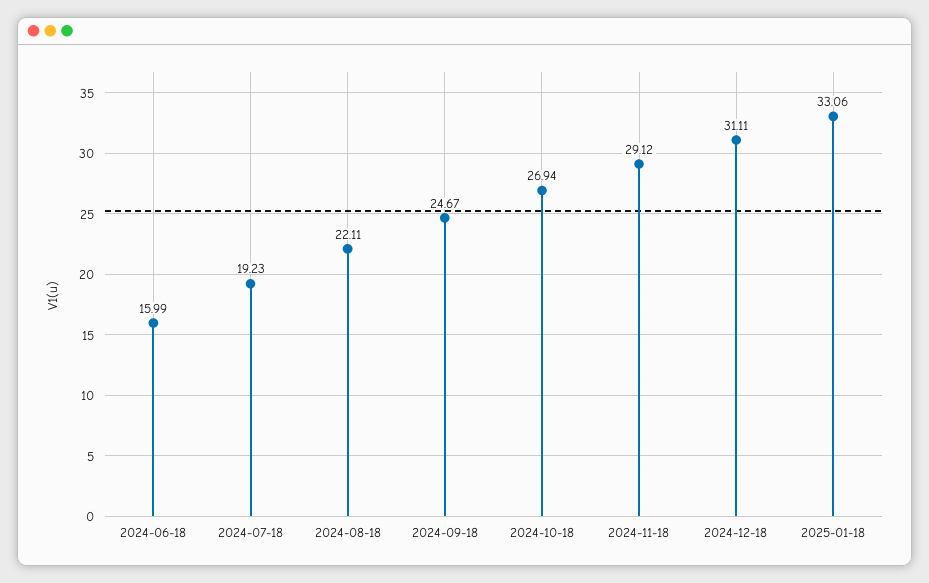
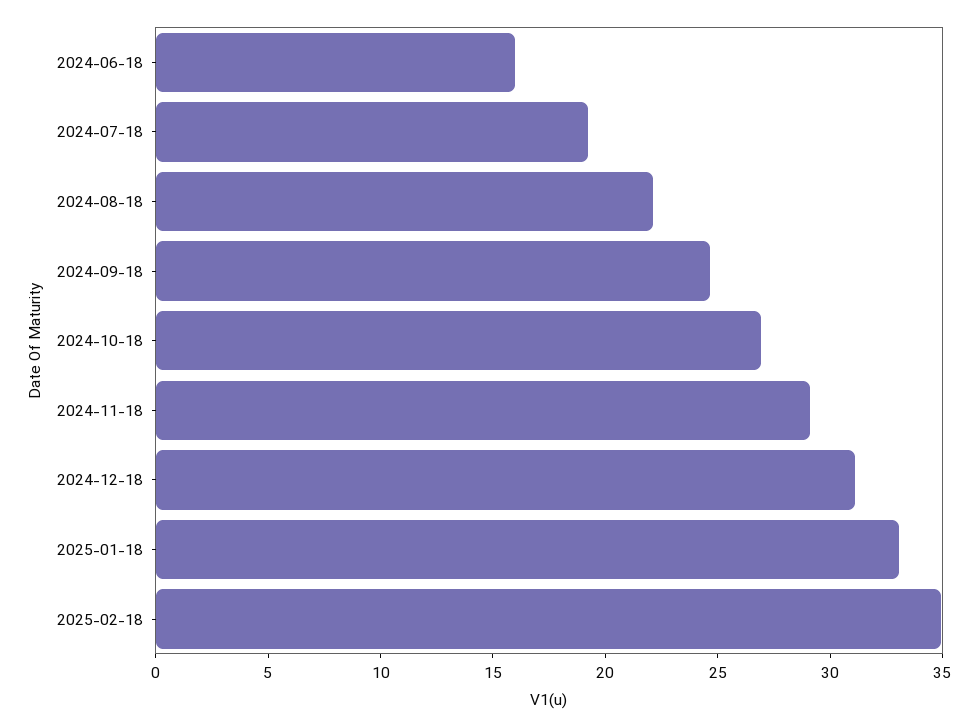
2025-02-18: none -> 35

